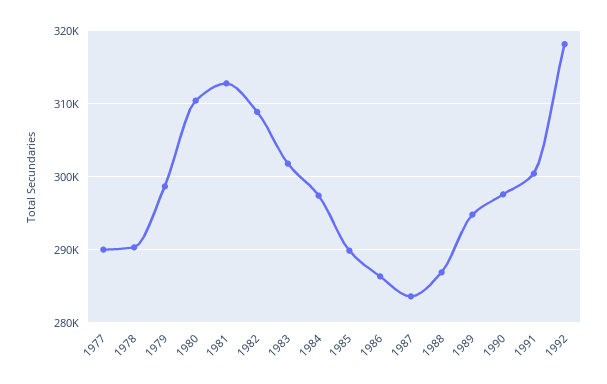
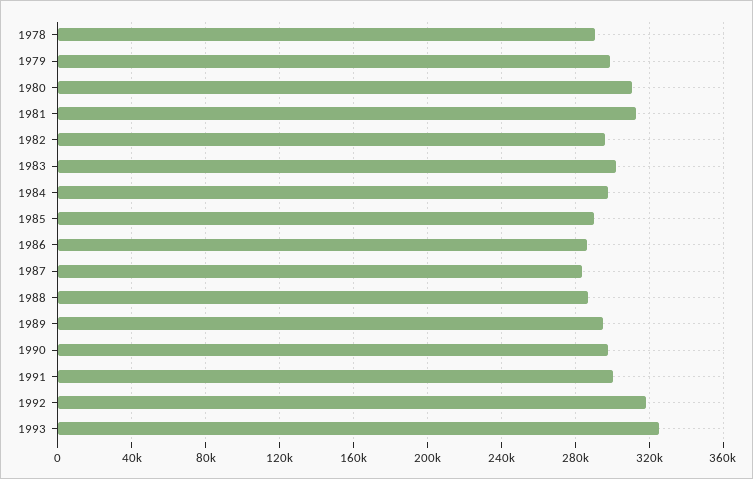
1977: 290000 -> none
1982: 309000 -> 295000
1993: none -> 325000

